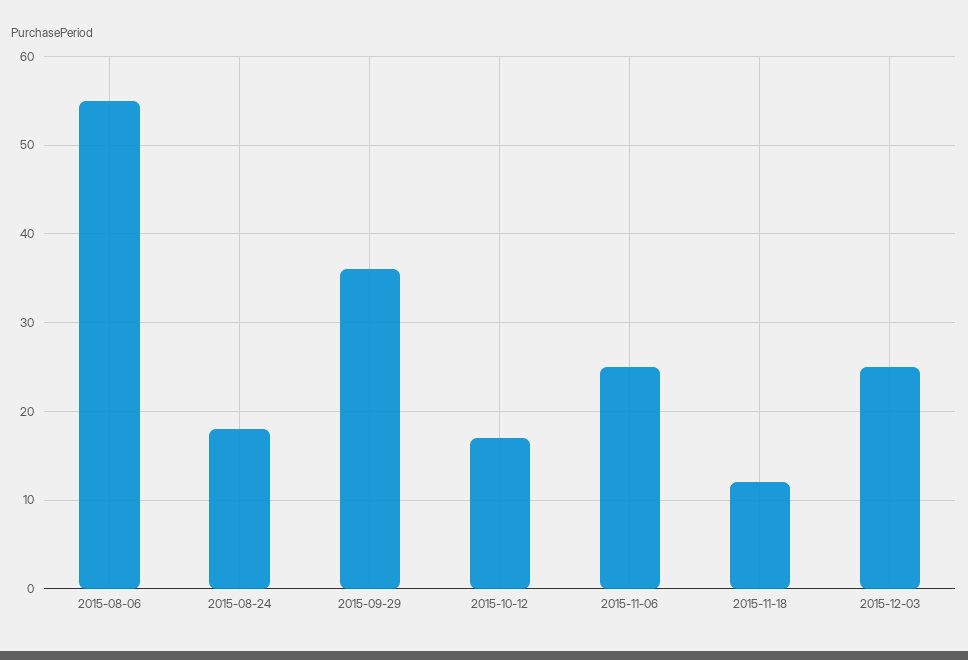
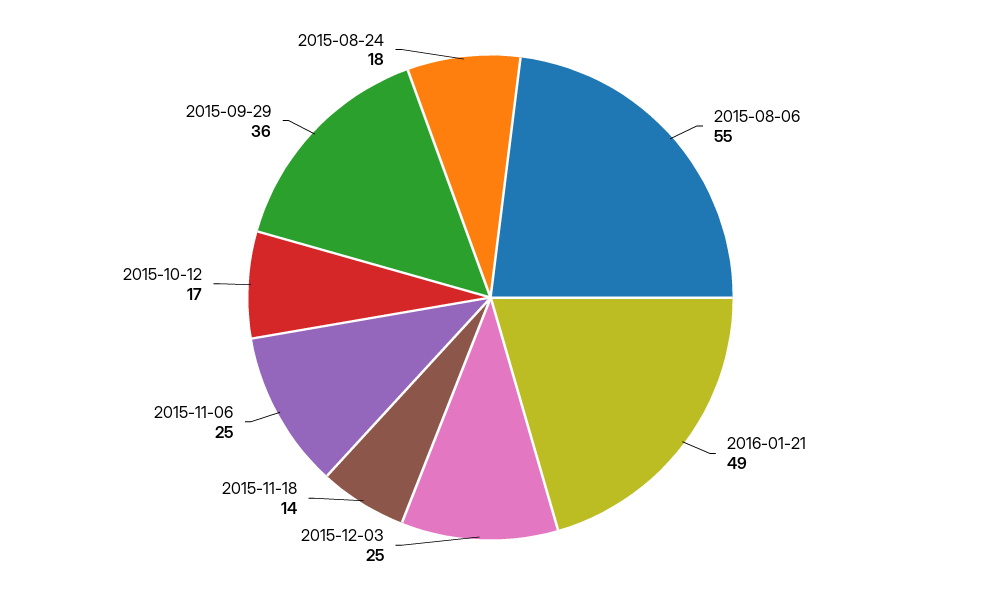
2015-11-18: 12 -> 14
2016-01-21: none -> 49

